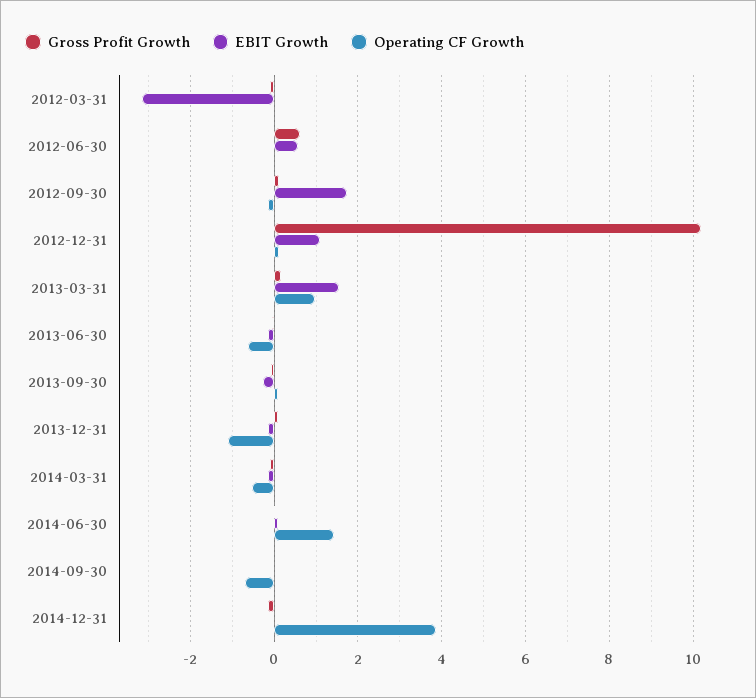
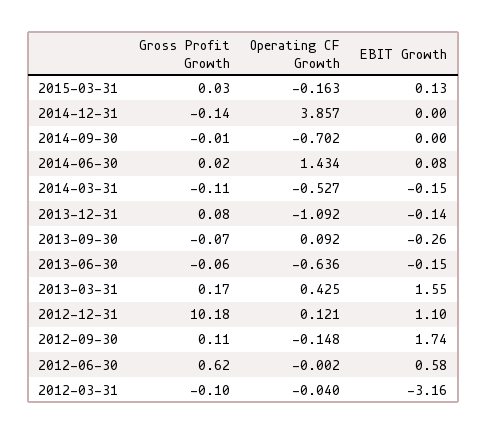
Operating CF Growth, 2013-03-31: 1 -> 0.425
Gross Profit Growth, 2015-03-31: none -> 0.03
Operating CF Growth, 2015-03-31: none -> -0.163
EBIT Growth, 2015-03-31: none -> 0.13

